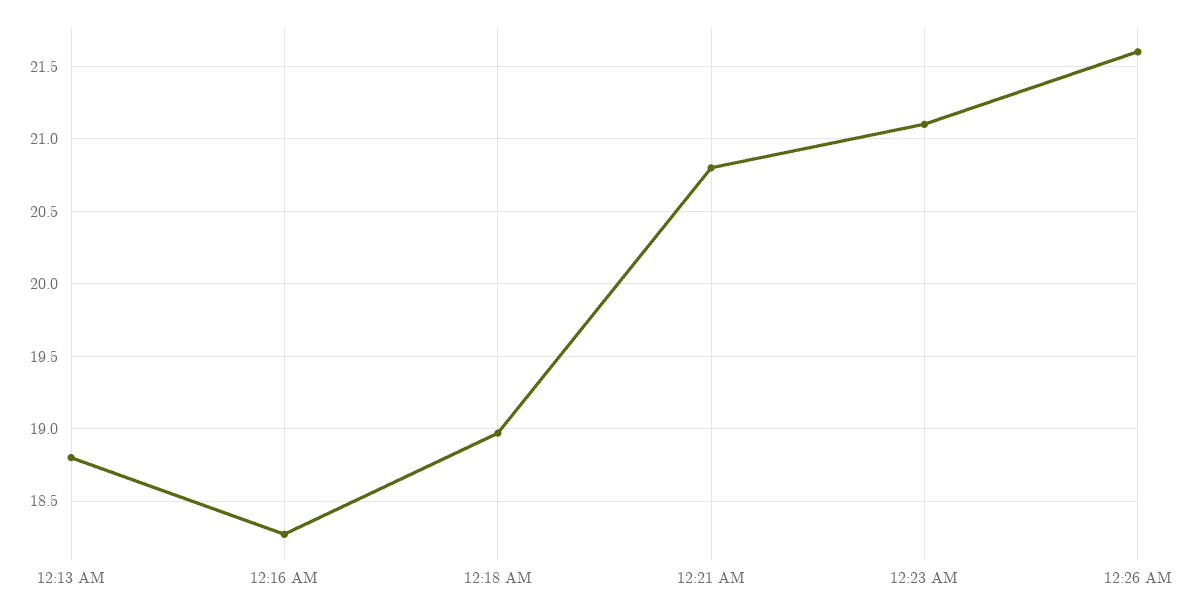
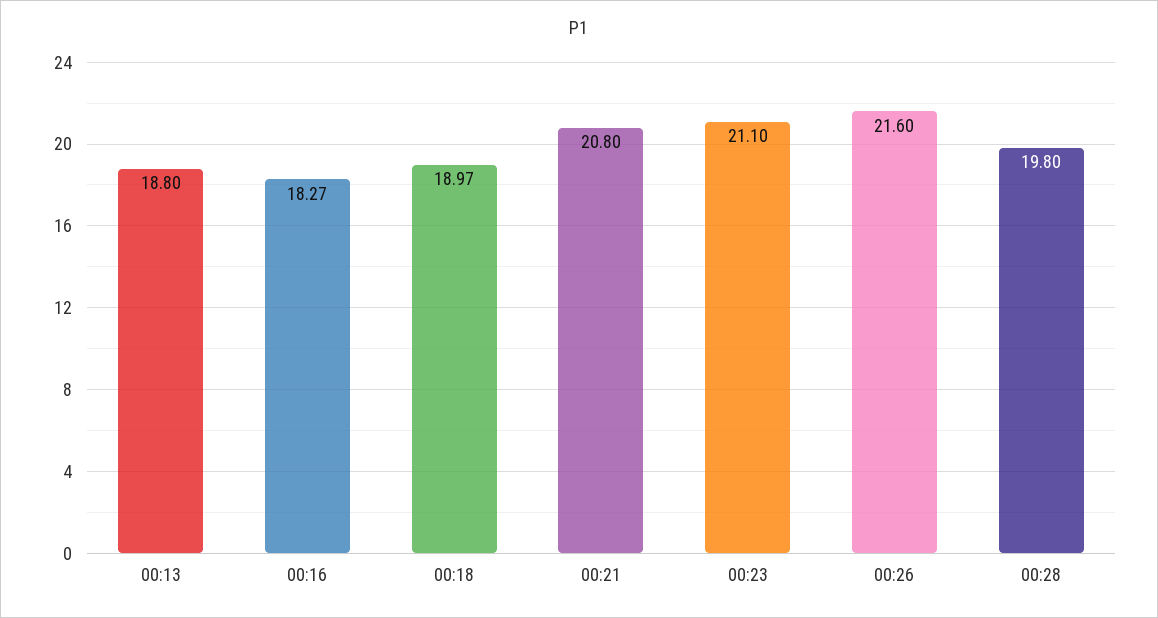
00:28: none -> 19.8

